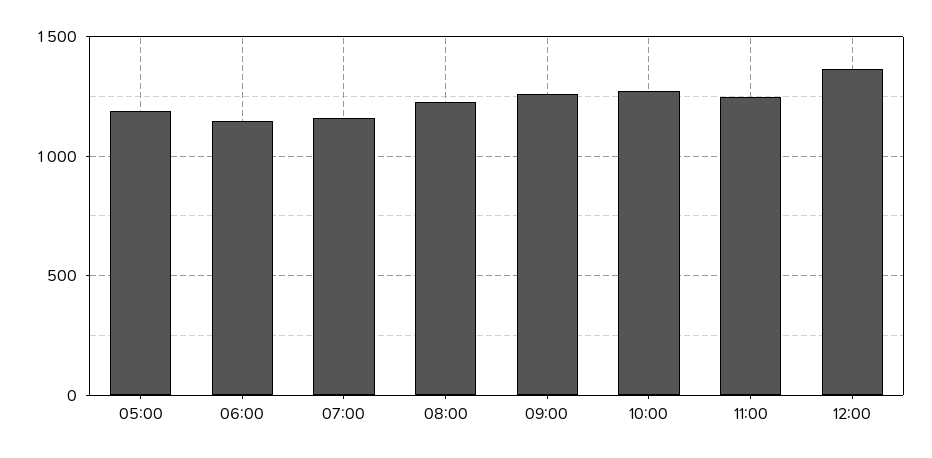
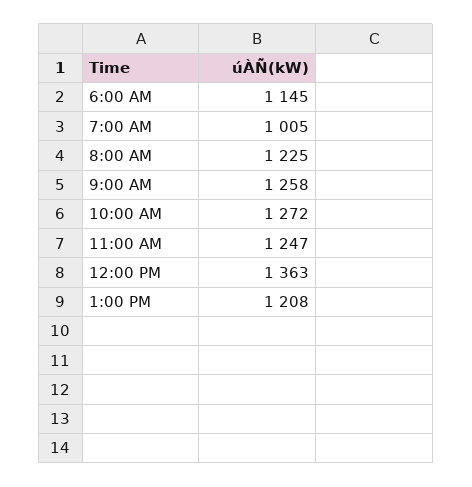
05:00: 1200 -> none
07:00: 1150 -> 1005
1:00 PM: none -> 1208

